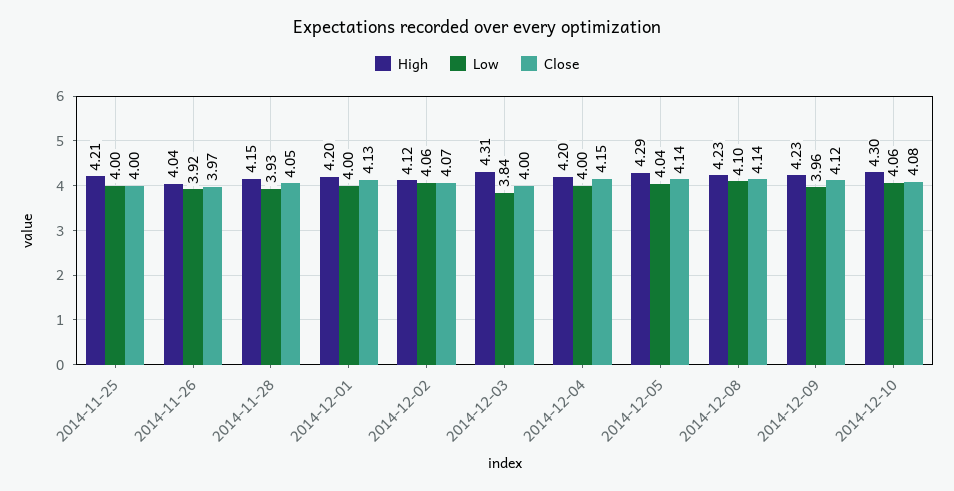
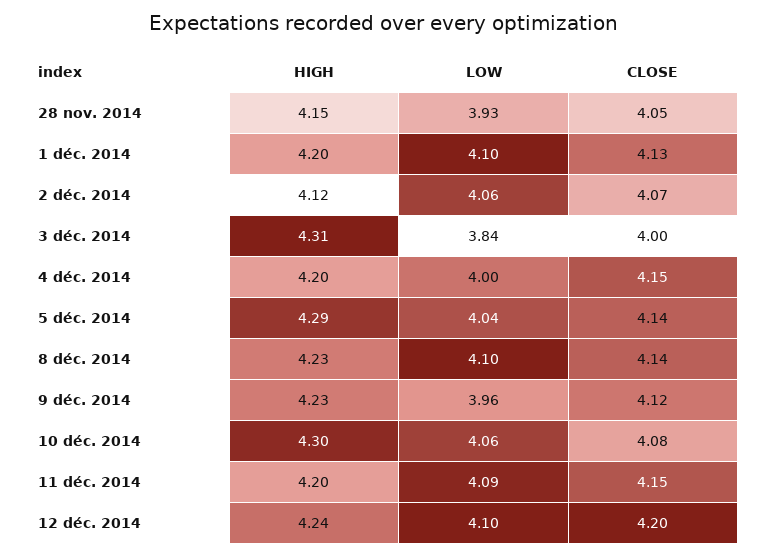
High, 2014-11-25: 4.21 -> none
Low, 2014-11-25: 4 -> none
Close, 2014-11-25: 4 -> none
High, 2014-11-26: 4.04 -> none
Low, 2014-11-26: 3.92 -> none
Close, 2014-11-26: 3.97 -> none
Low, 2014-12-01: 4 -> 4.1
High, 11 déc. 2014: none -> 4.2
Low, 11 déc. 2014: none -> 4.09
Close, 11 déc. 2014: none -> 4.15
High, 12 déc. 2014: none -> 4.24
Low, 12 déc. 2014: none -> 4.1
Close, 12 déc. 2014: none -> 4.2

